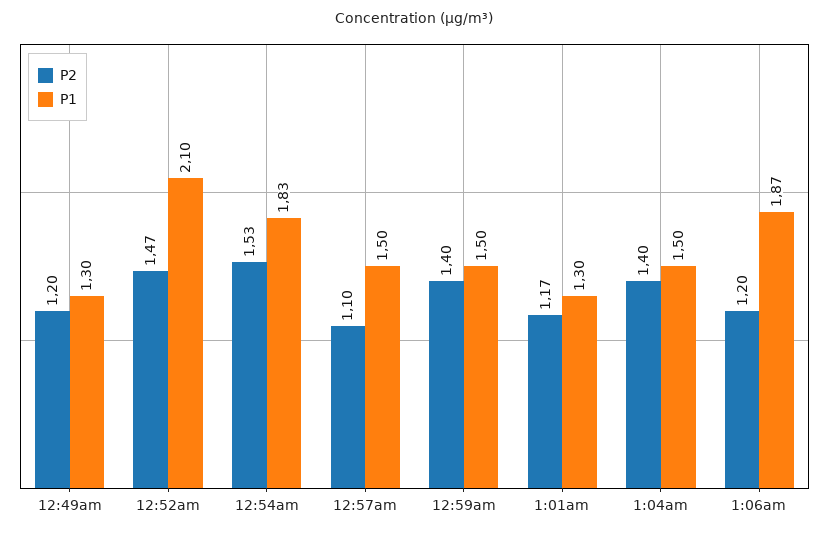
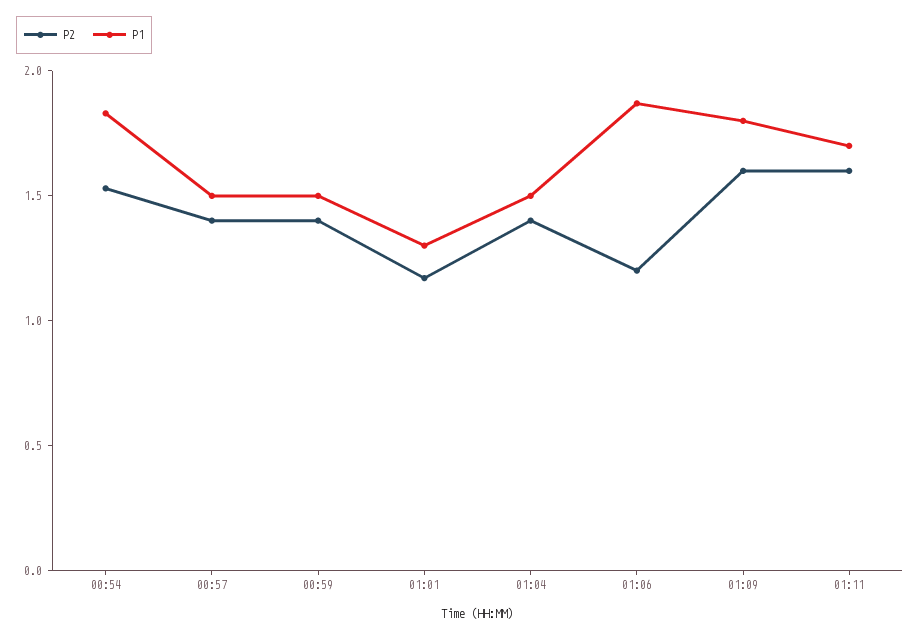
P2, 12:49am: 1.2 -> none
P1, 12:49am: 1.3 -> none
P2, 12:52am: 1.47 -> none
P1, 12:52am: 2.1 -> none
P2, 12:57am: 1.1 -> 1.4
P2, 01:09: none -> 1.6
P1, 01:09: none -> 1.8
P2, 01:11: none -> 1.6
P1, 01:11: none -> 1.7

